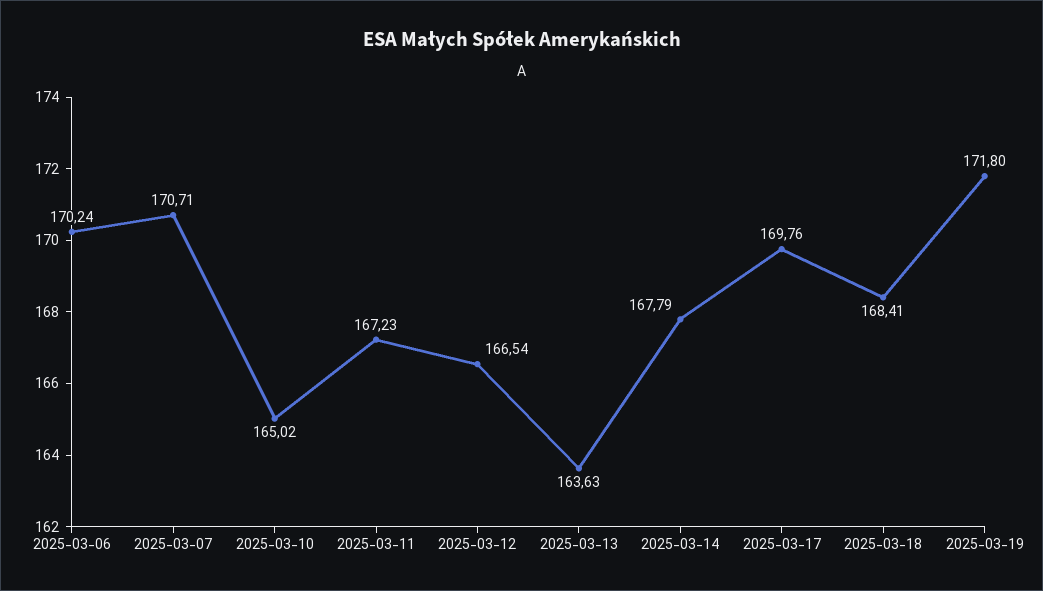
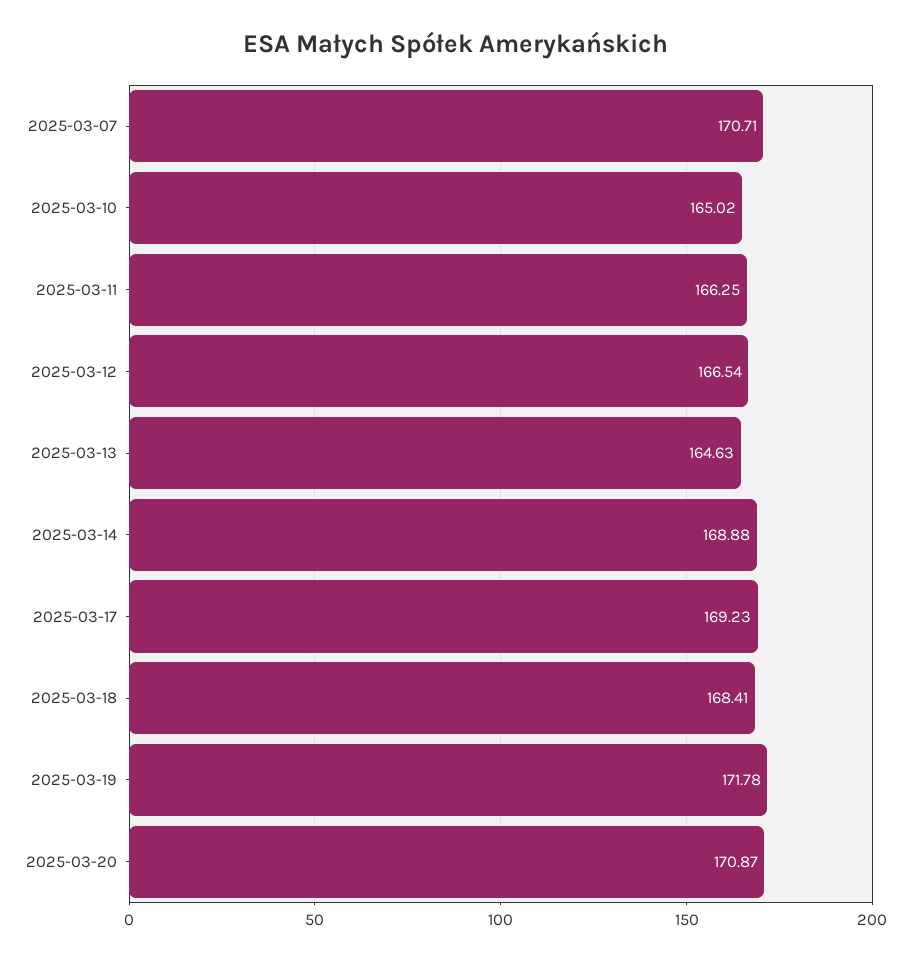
2025-03-06: 170.24 -> none
2025-03-11: 167.23 -> 166.25
2025-03-13: 163.63 -> 164.63
2025-03-14: 167.79 -> 168.88
2025-03-17: 169.76 -> 169.23
2025-03-19: 171.8 -> 171.78
2025-03-20: none -> 170.87

